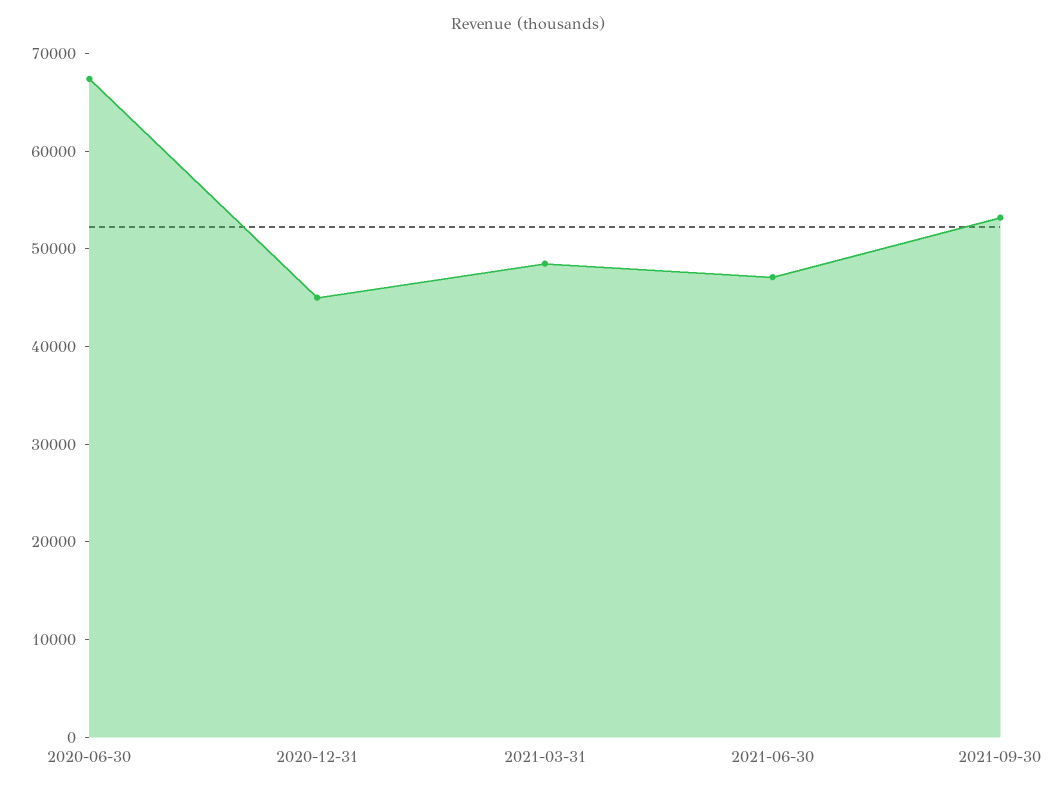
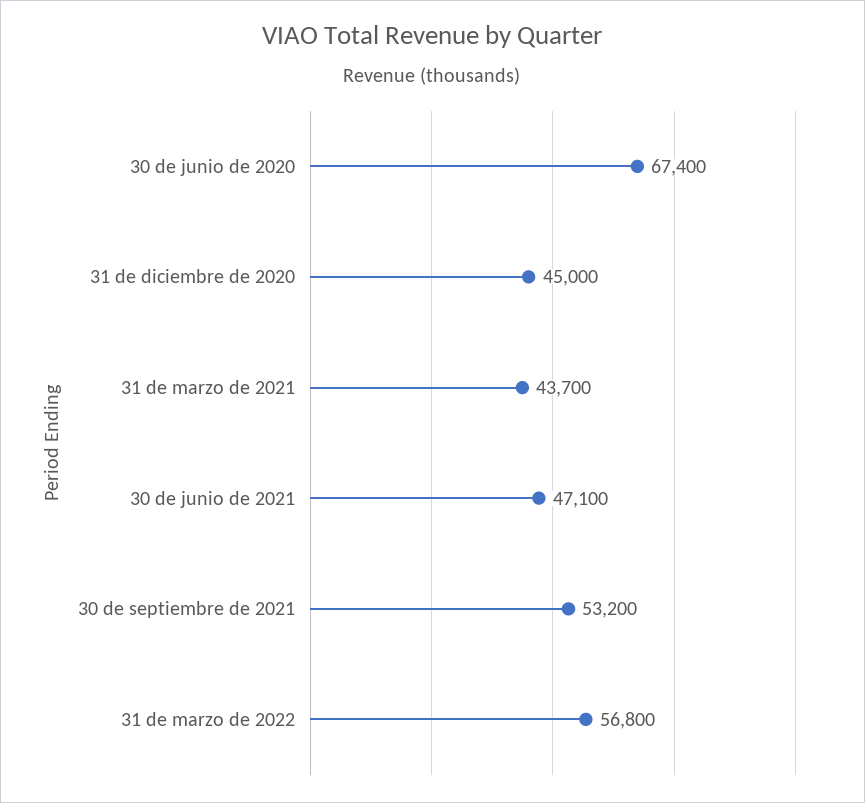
2021-03-31: 48000 -> 43700
31 de marzo de 2022: none -> 56800

